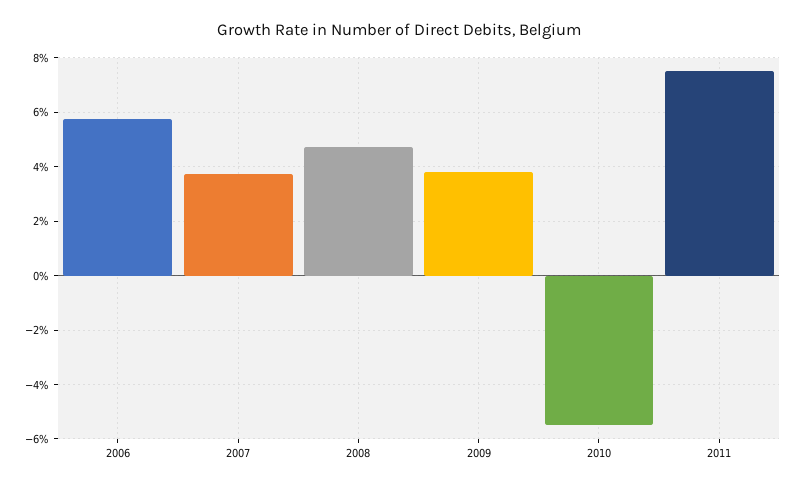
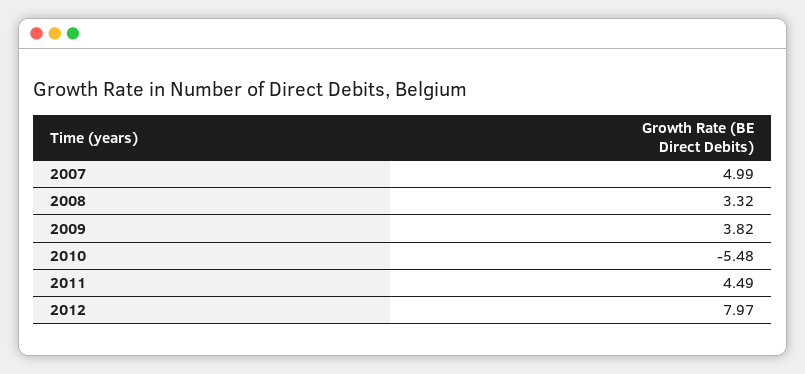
2006: 5.75 -> none
2007: 3.75 -> 4.99
2008: 4.75 -> 3.32
2011: 7.5 -> 4.49
2012: none -> 7.97

